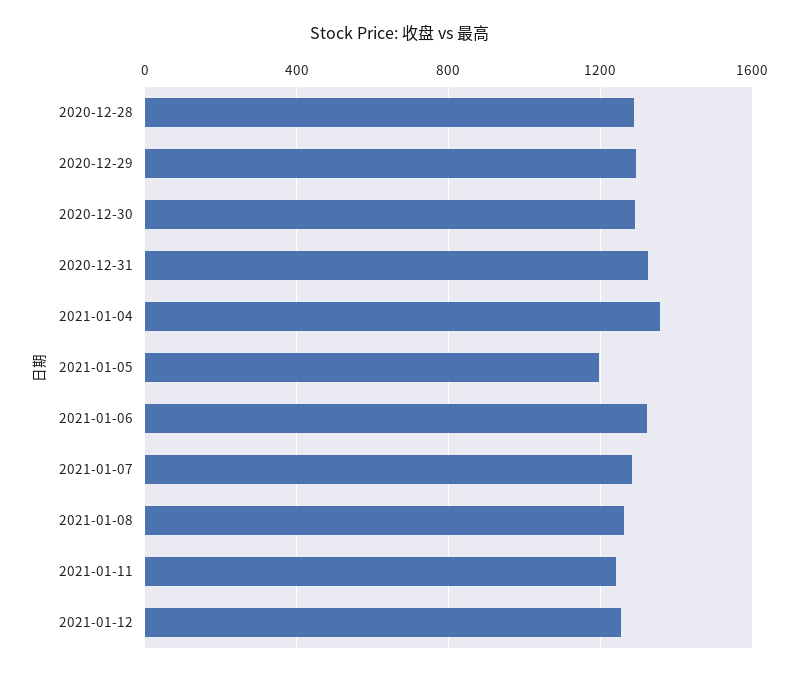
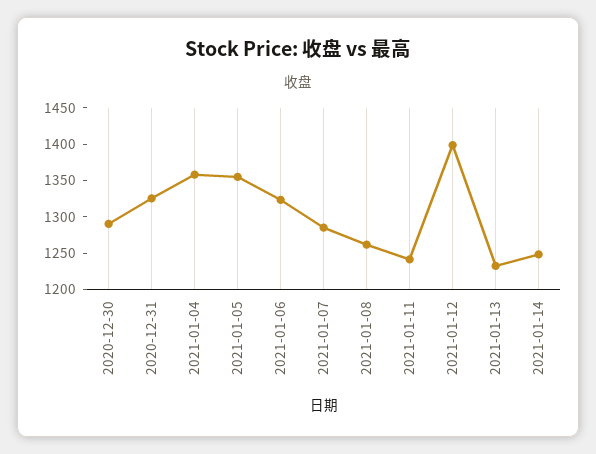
2020-12-28: 1300 -> none
2020-12-29: 1300 -> none
2021-01-05: 1200 -> 1350
2021-01-12: 1250 -> 1400
2021-01-13: none -> 1225
2021-01-14: none -> 1250

